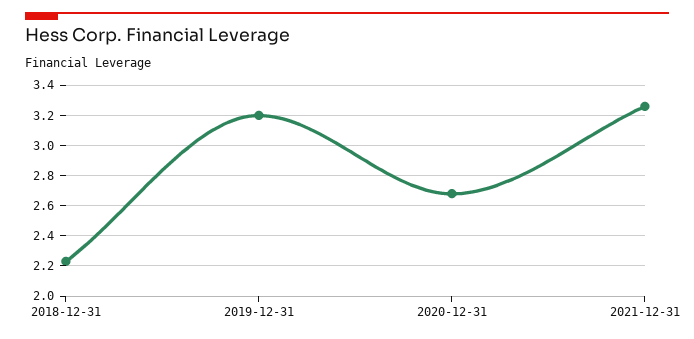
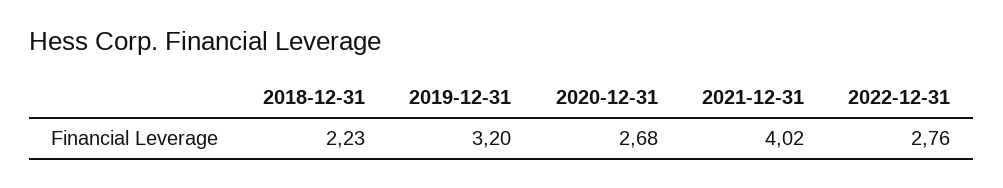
2021-12-31: 3.25 -> 4.02
2022-12-31: none -> 2.76

